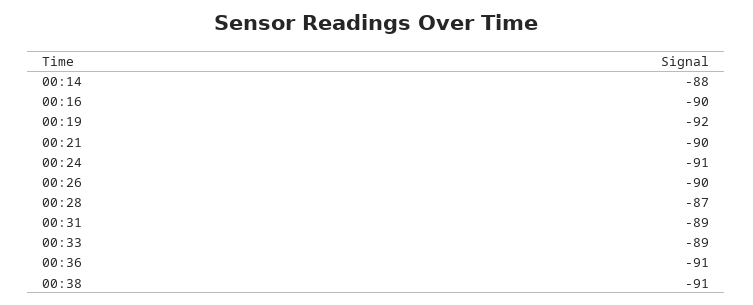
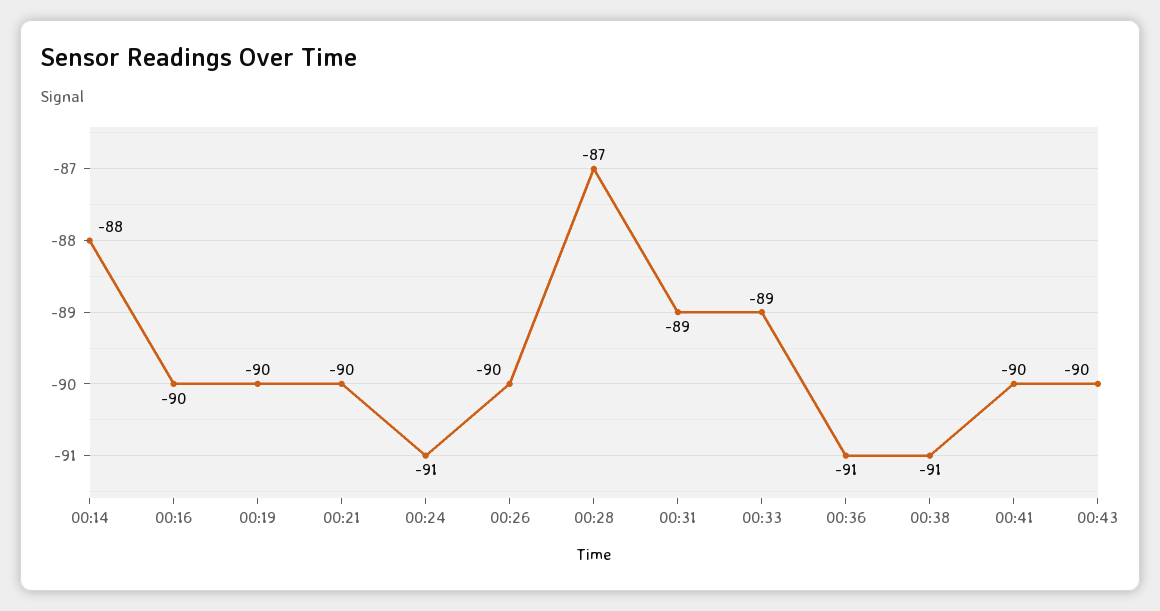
00:19: -92 -> -90
00:41: none -> -90
00:43: none -> -90

